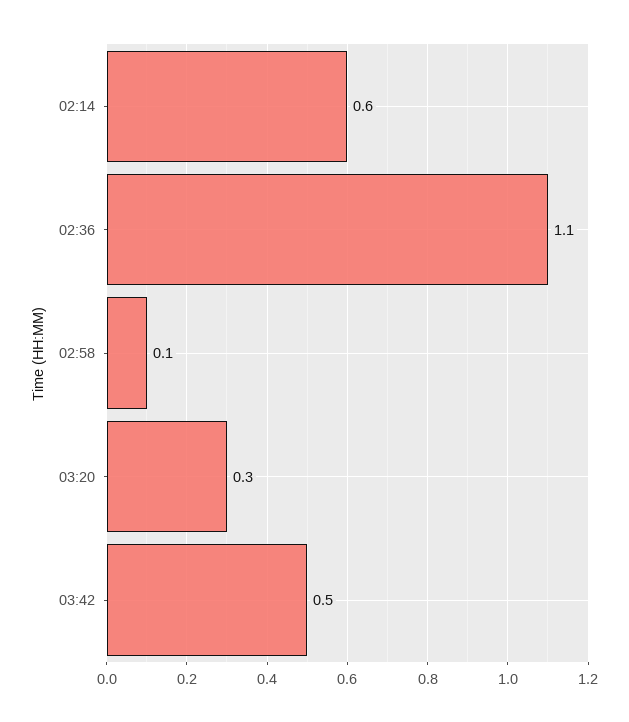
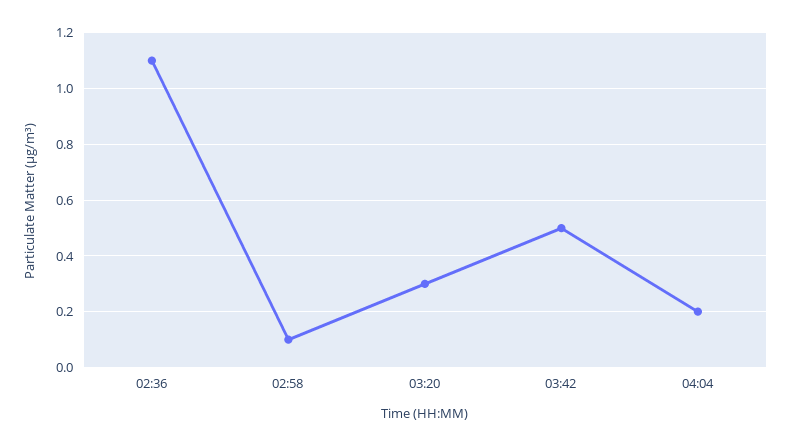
02:14: 0.6 -> none
04:04: none -> 0.2

